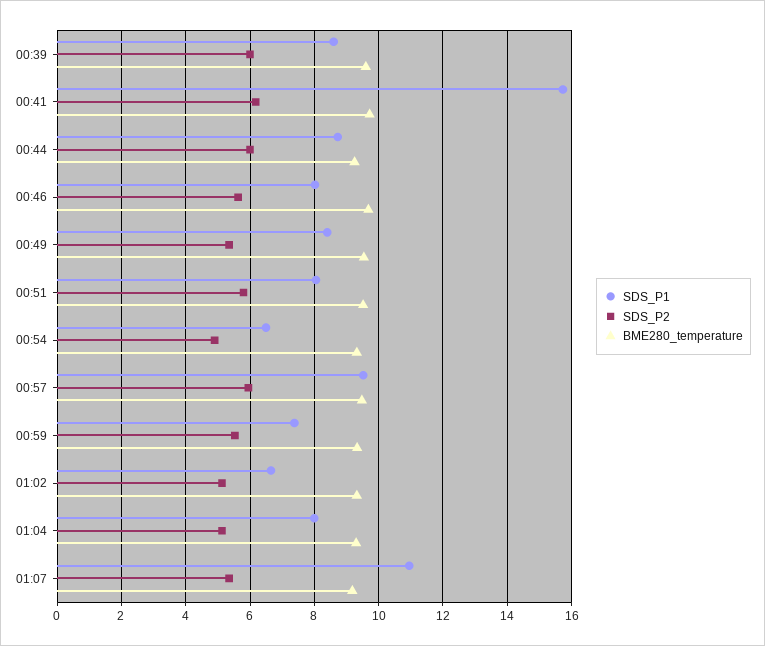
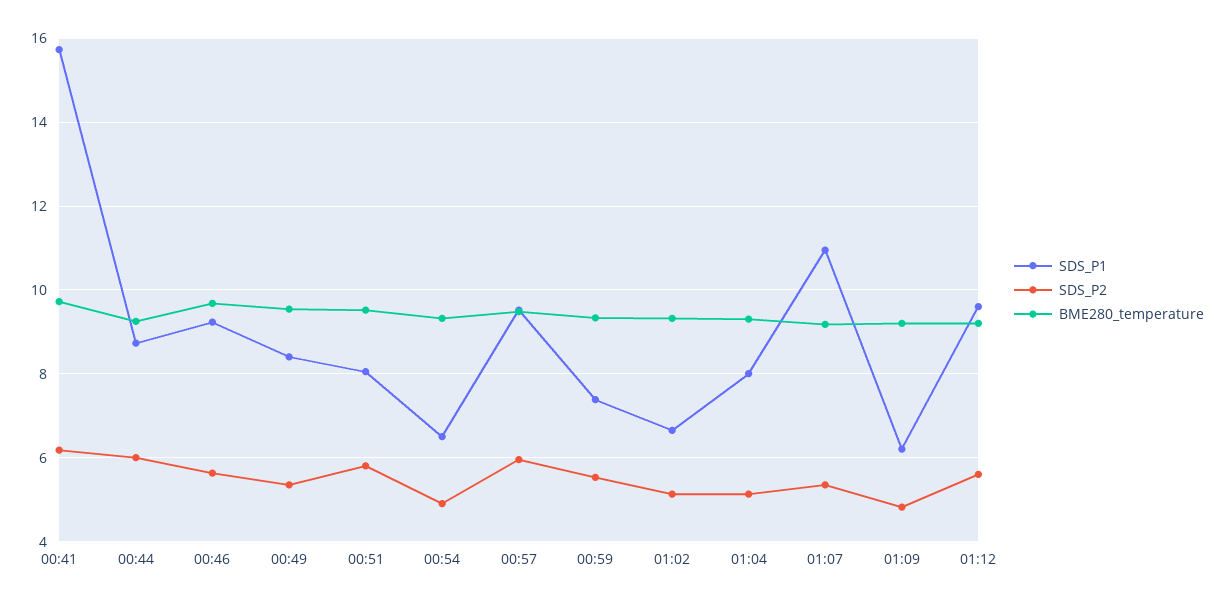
SDS_P1, 00:39: 8.6 -> none
SDS_P2, 00:39: 6 -> none
BME280_temperature, 00:39: 9.6 -> none
SDS_P1, 00:46: 8 -> 9.2
SDS_P1, 01:09: none -> 6.2
SDS_P2, 01:09: none -> 4.8
BME280_temperature, 01:09: none -> 9.2
SDS_P1, 01:12: none -> 9.6
SDS_P2, 01:12: none -> 5.6
BME280_temperature, 01:12: none -> 9.2

